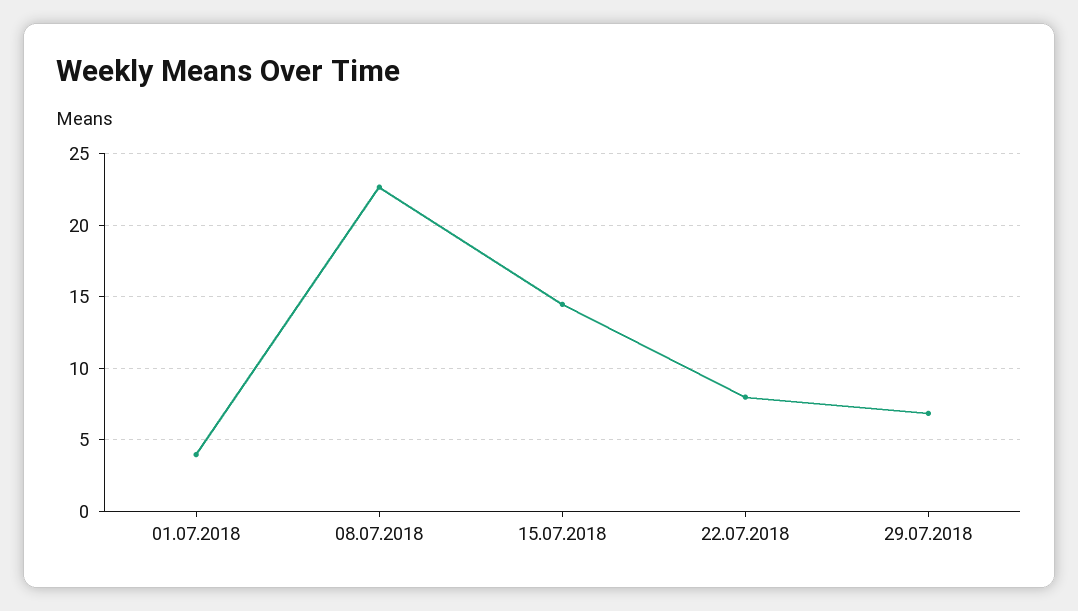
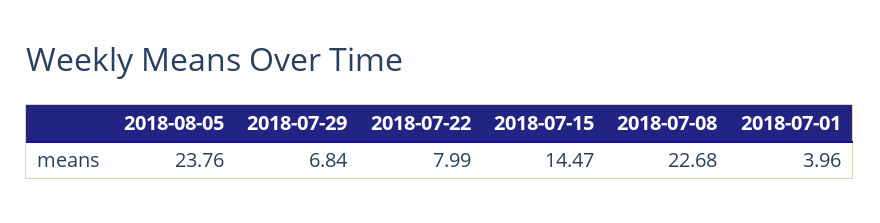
2018-08-05: none -> 23.76

